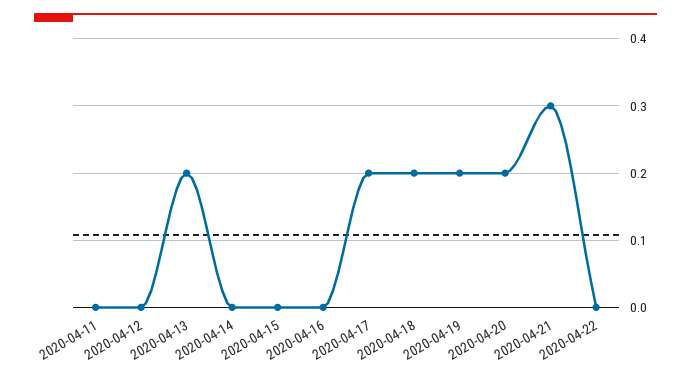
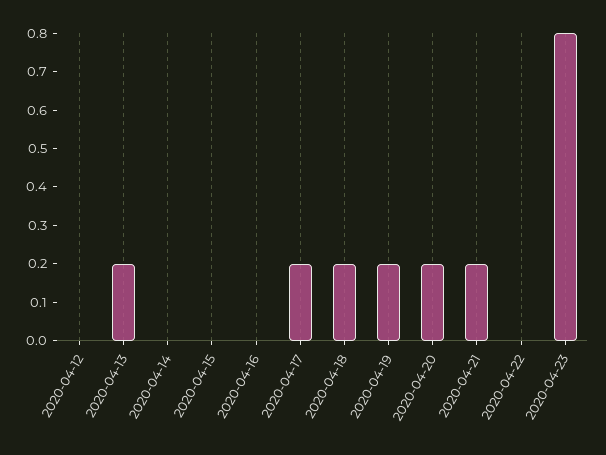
2020-04-11: 0 -> none
2020-04-21: 0.3 -> 0.2
2020-04-23: none -> 0.8

